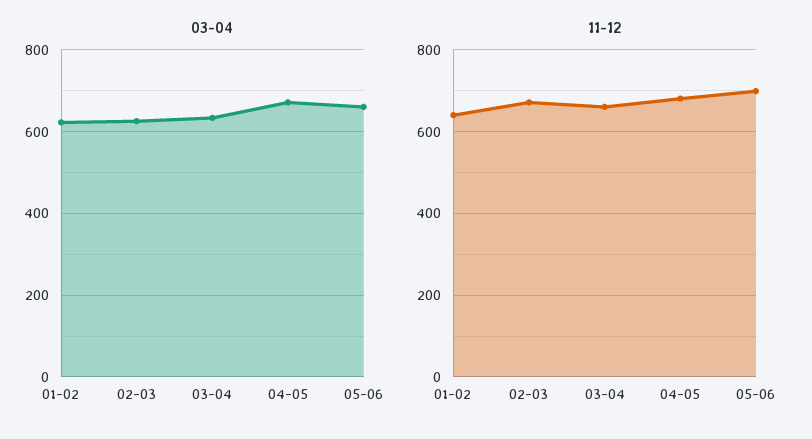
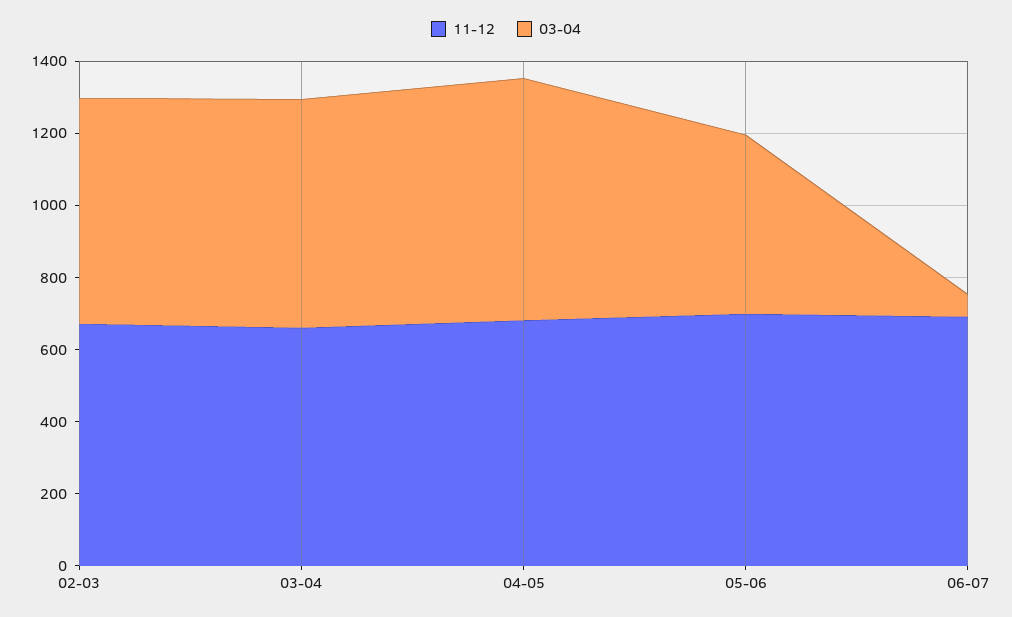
03-04, 01-02: 620 -> none
03-04, 05-06: 660 -> 500
11-12, 01-02: 640 -> none
11-12, 06-07: none -> 700
03-04, 06-07: none -> 50

